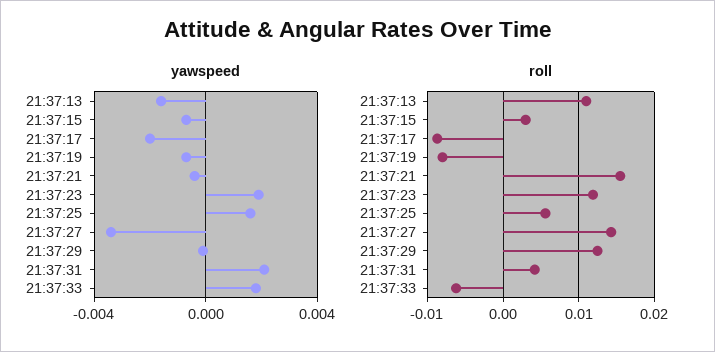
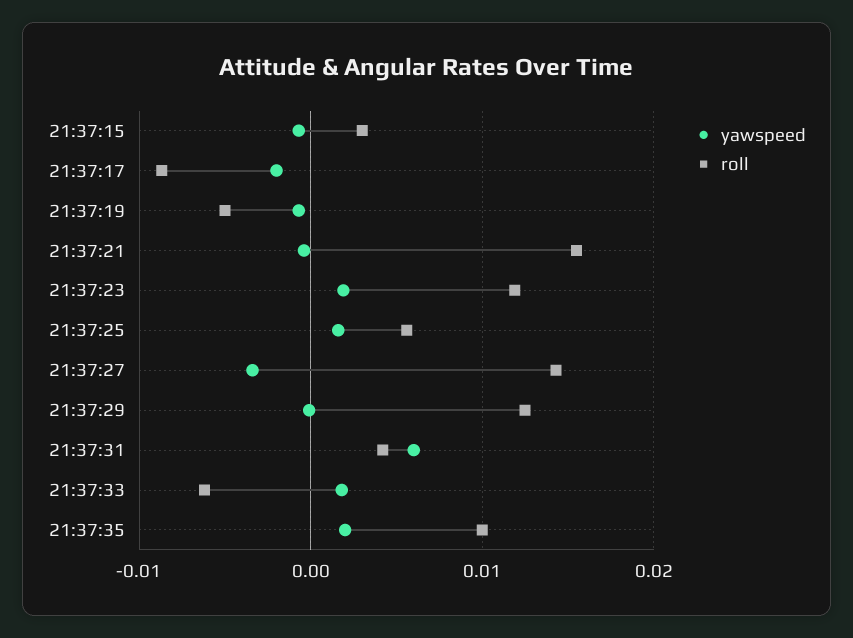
yawspeed, 21:37:13: -0.0015 -> none
yawspeed, 21:37:31: 0.002 -> 0.006
roll, 21:37:13: 0.011 -> none
roll, 21:37:19: -0.008 -> -0.005
yawspeed, 21:37:35: none -> 0.002
roll, 21:37:35: none -> 0.01

